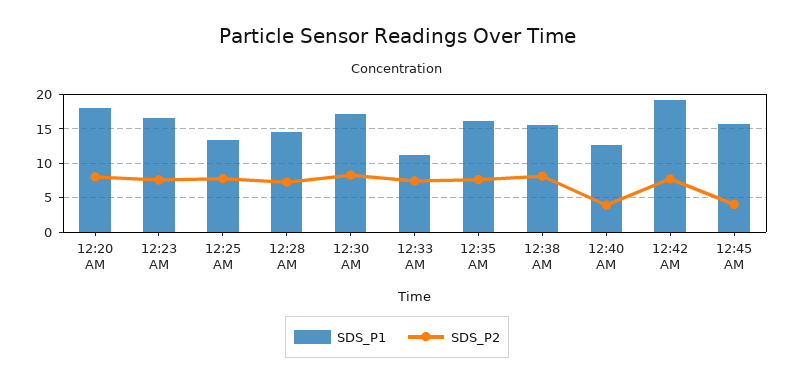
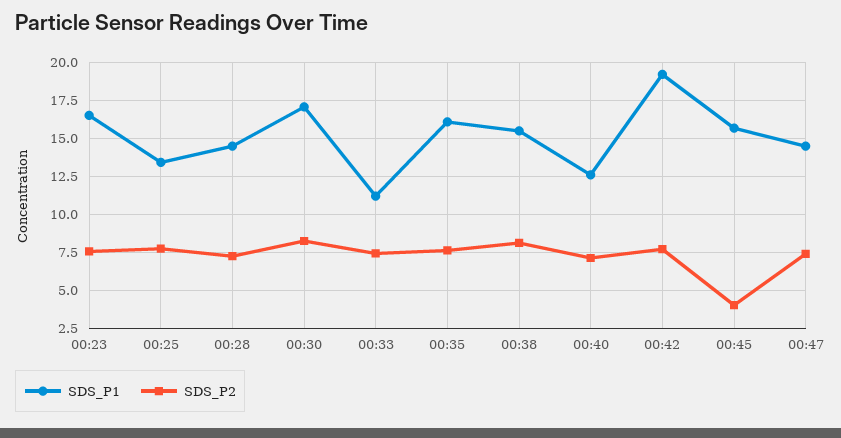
SDS_P1, 12:20 AM: 18 -> none
SDS_P2, 12:20 AM: 8 -> none
SDS_P2, 12:40 AM: 4 -> 7
SDS_P1, 00:47: none -> 14.5
SDS_P2, 00:47: none -> 7.5

